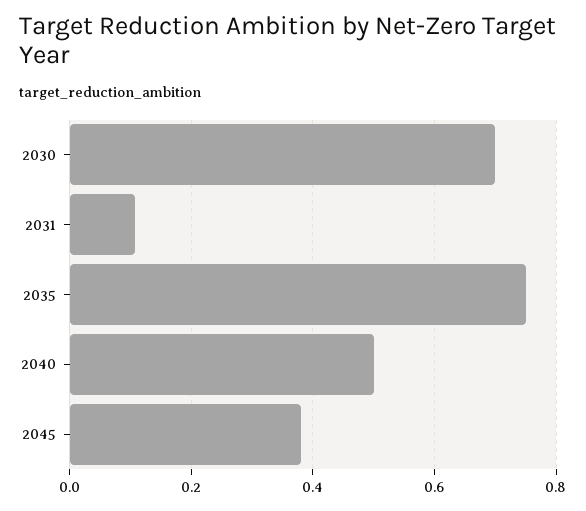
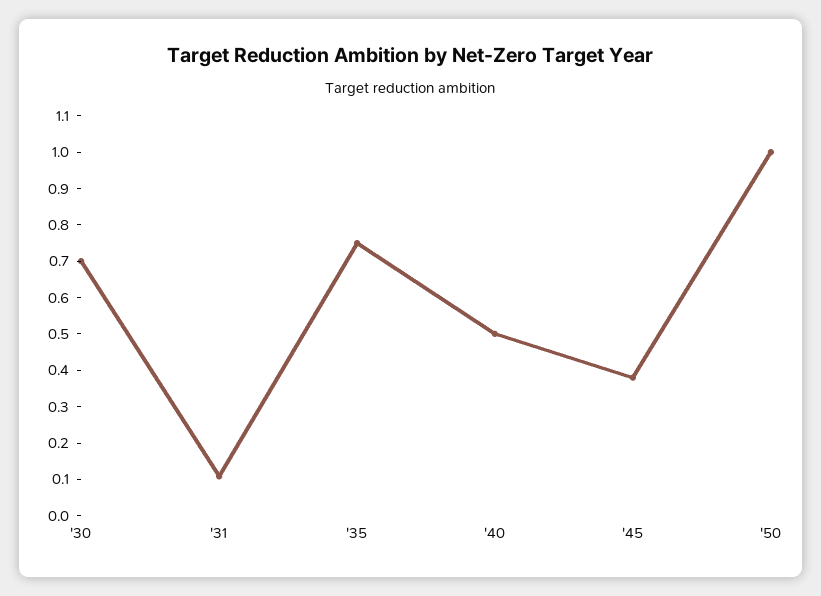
'50: none -> 1

